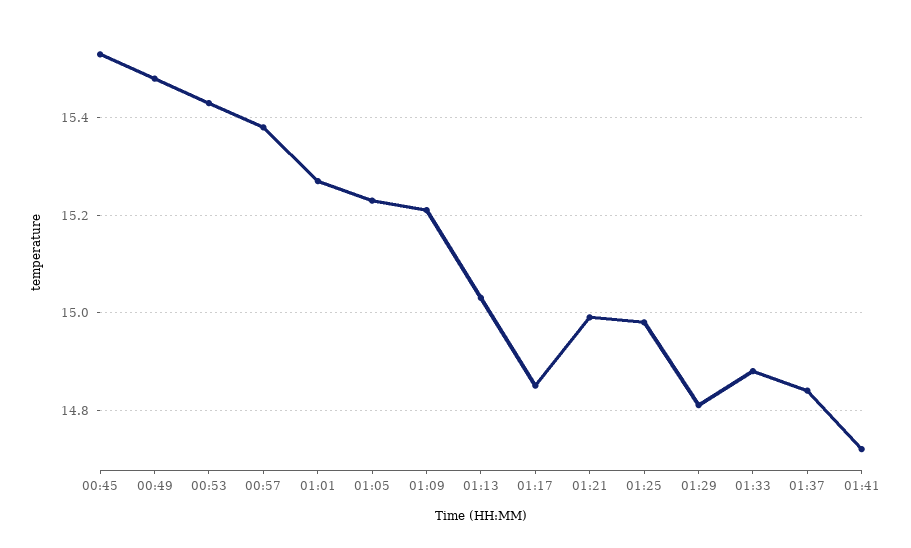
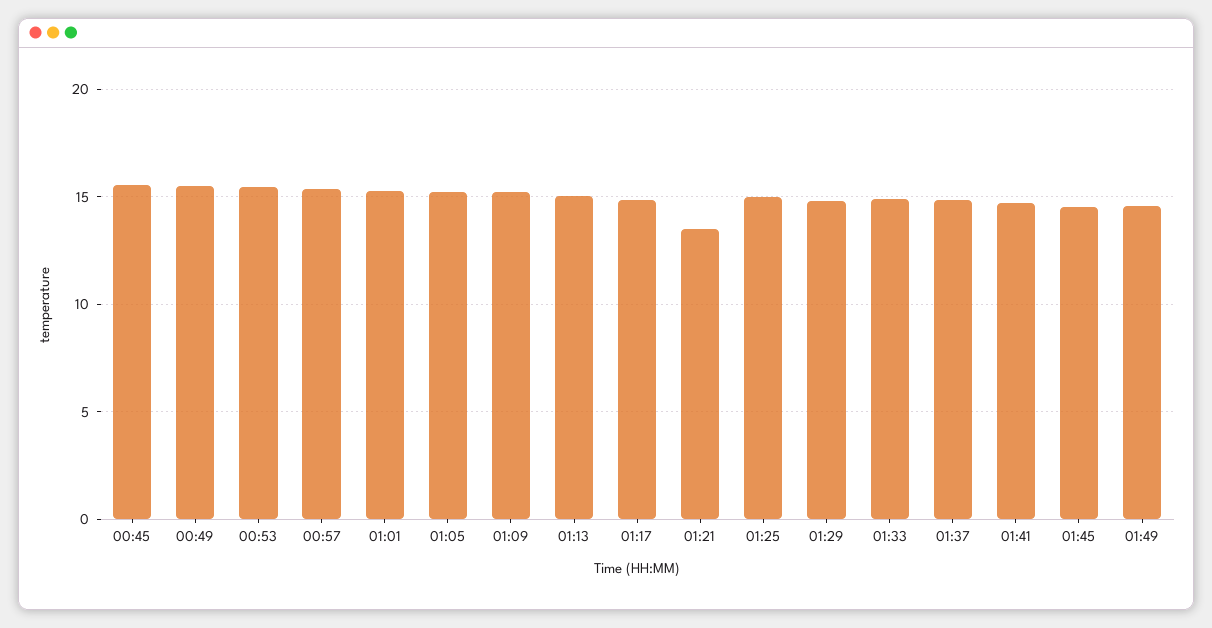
01:21: 15 -> 13.5
01:45: none -> 14.5
01:49: none -> 14.5

